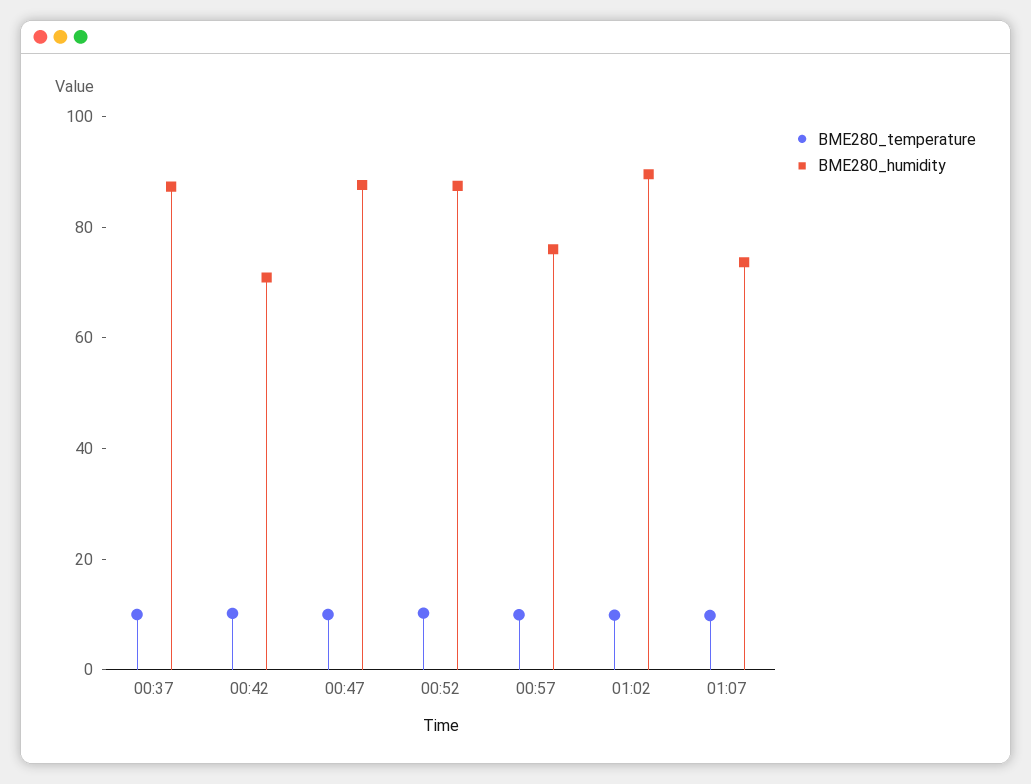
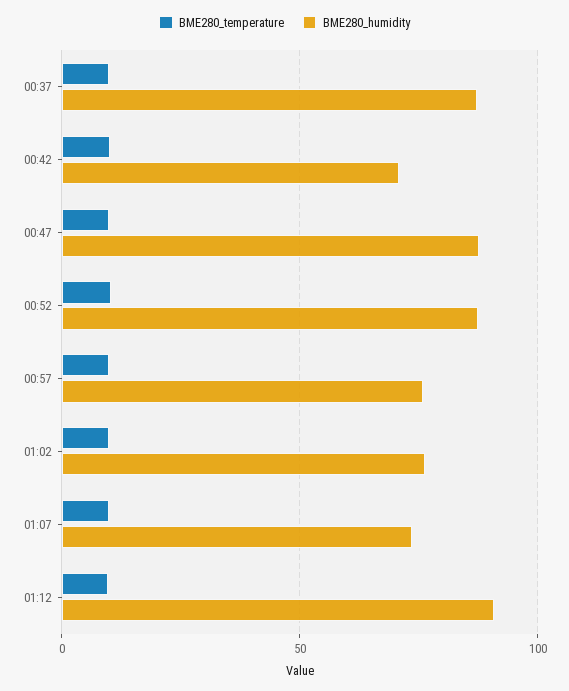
BME280_humidity, 01:02: 90 -> 75
BME280_temperature, 01:12: none -> 10
BME280_humidity, 01:12: none -> 90

